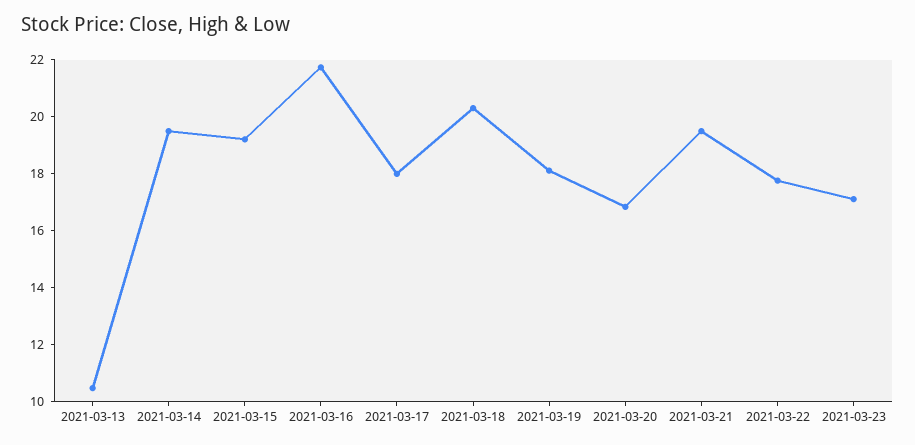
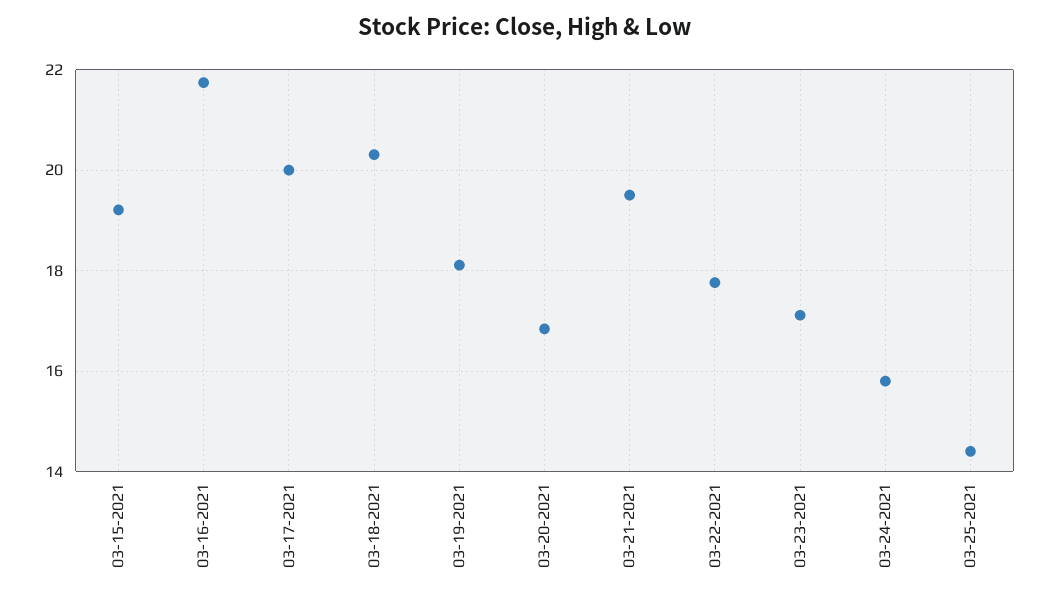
2021-03-13: 10.5 -> none
2021-03-14: 19.5 -> none
2021-03-17: 18 -> 20
03-24-2021: none -> 15.8
03-25-2021: none -> 14.4

